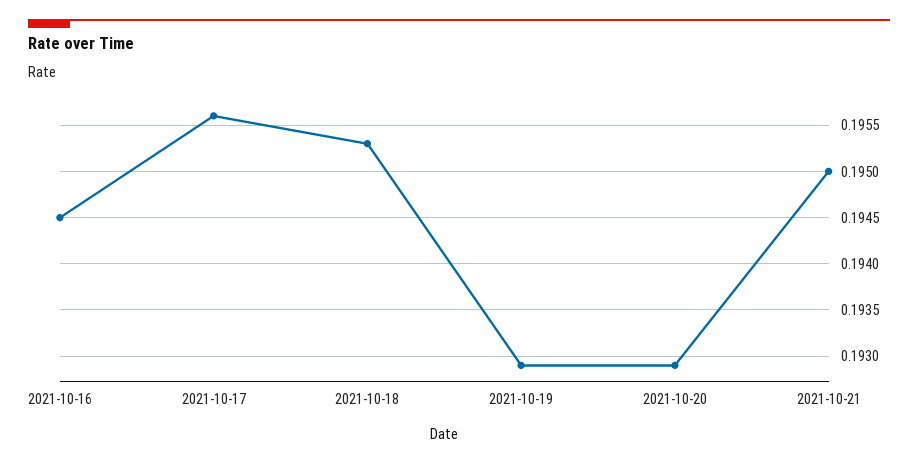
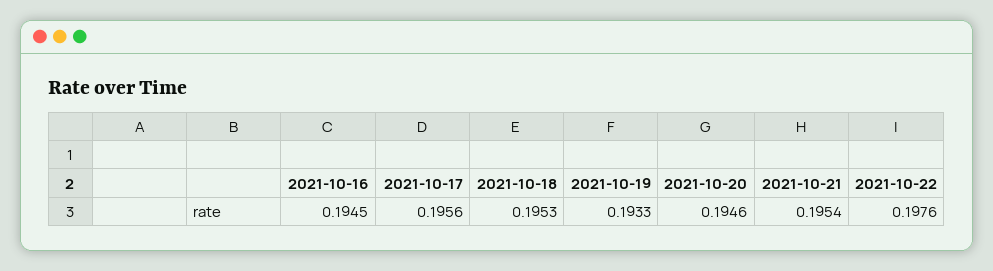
2021-10-19: 0.1929 -> 0.1933
2021-10-20: 0.1929 -> 0.1946
2021-10-21: 0.195 -> 0.1954
2021-10-22: none -> 0.1976

